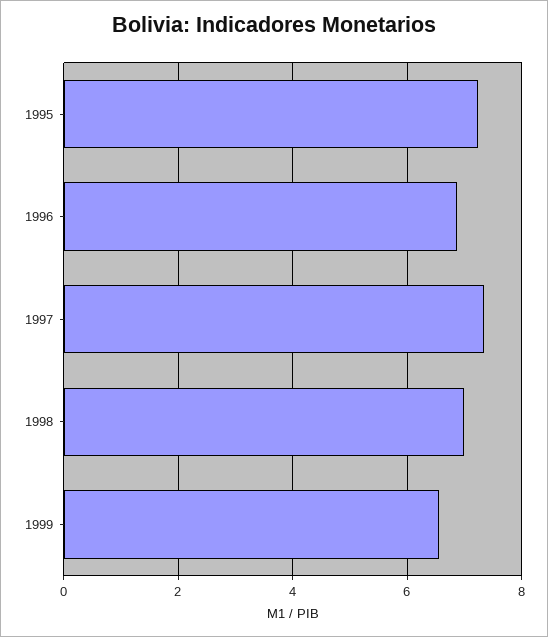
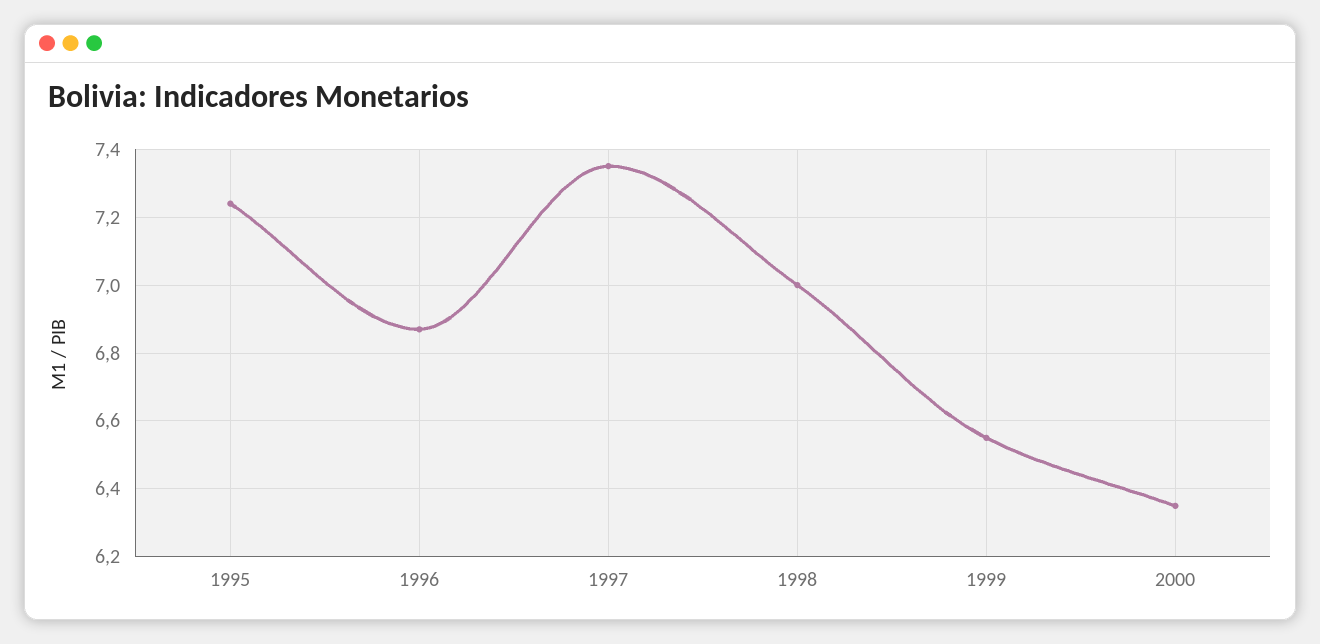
2000: none -> 6.35

